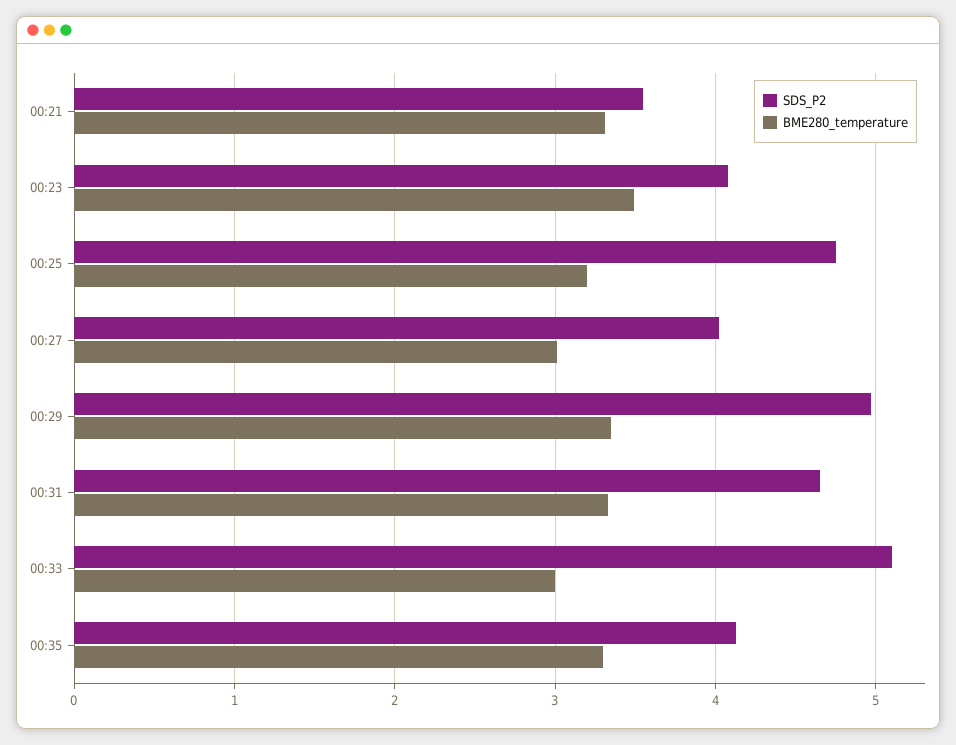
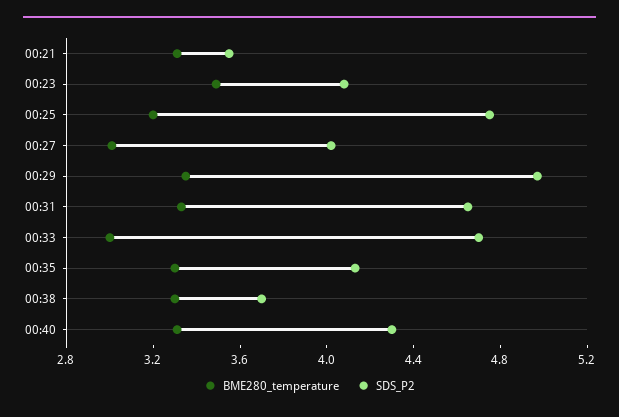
SDS_P2, 00:33: 5.1 -> 4.7
BME280_temperature, 00:38: none -> 3.3
SDS_P2, 00:38: none -> 3.7
BME280_temperature, 00:40: none -> 3.3
SDS_P2, 00:40: none -> 4.3

